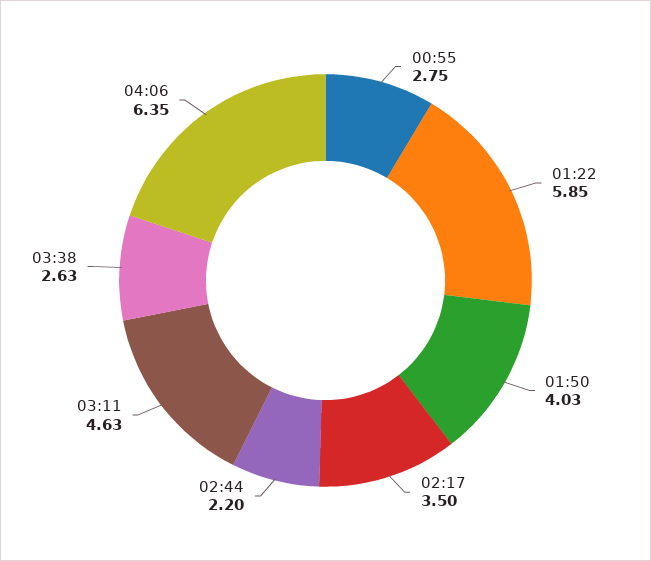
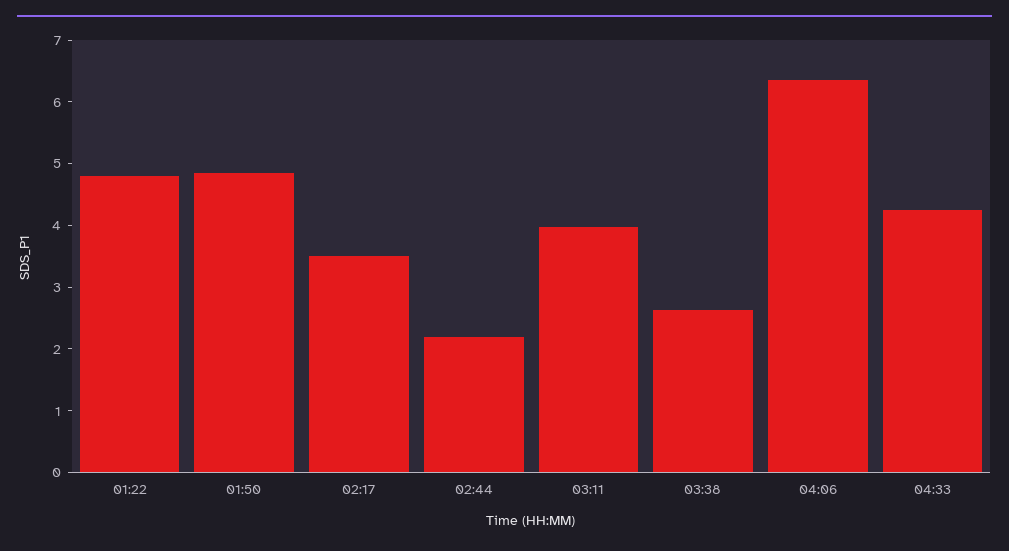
00:55: 2.75 -> none
01:22: 5.85 -> 4.8
01:50: 4.03 -> 4.8
03:11: 4.63 -> 4
04:33: none -> 4.2

